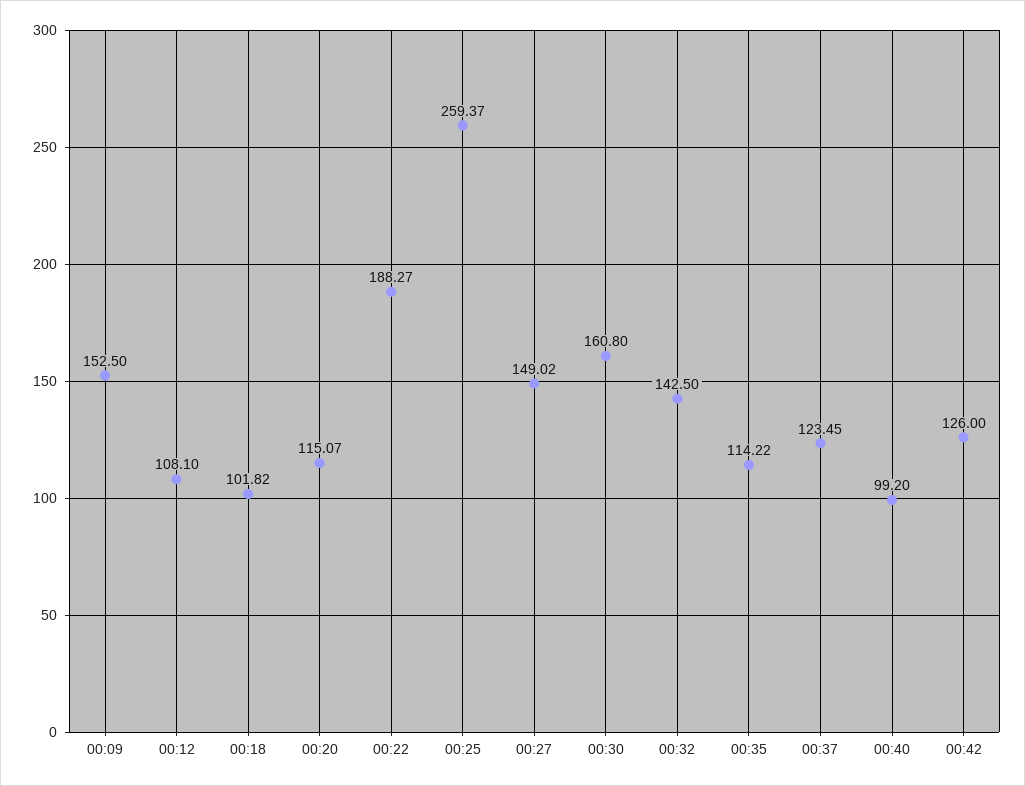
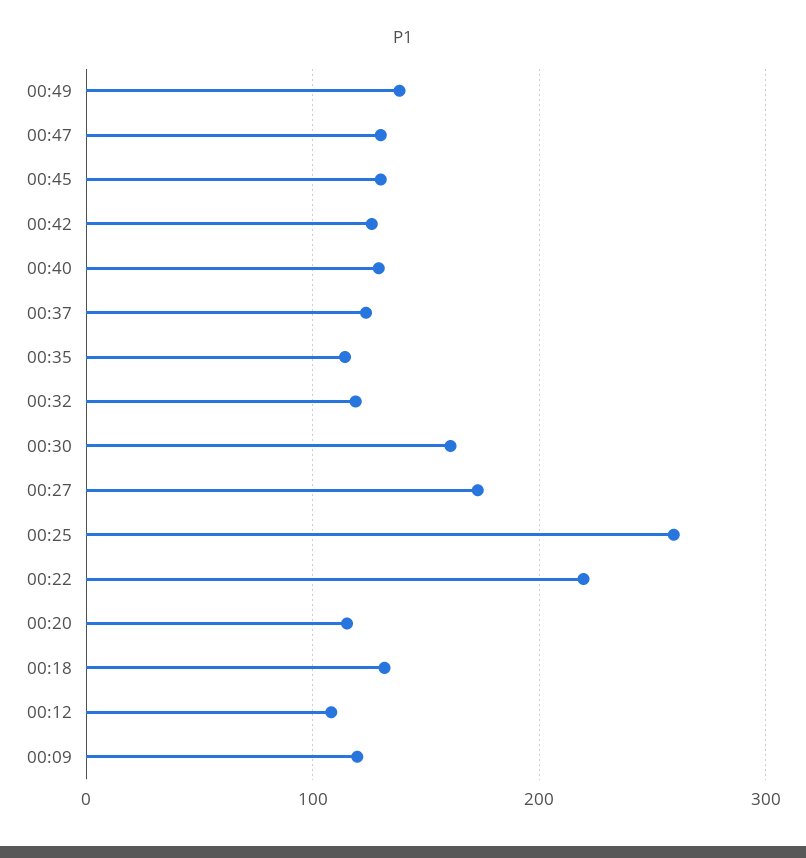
00:09: 152.5 -> 120
00:18: 101.82 -> 130
00:22: 188.27 -> 220
00:27: 149.02 -> 170
00:32: 142.5 -> 120
00:40: 99.2 -> 130
00:49: none -> 140
00:47: none -> 130
00:45: none -> 130

